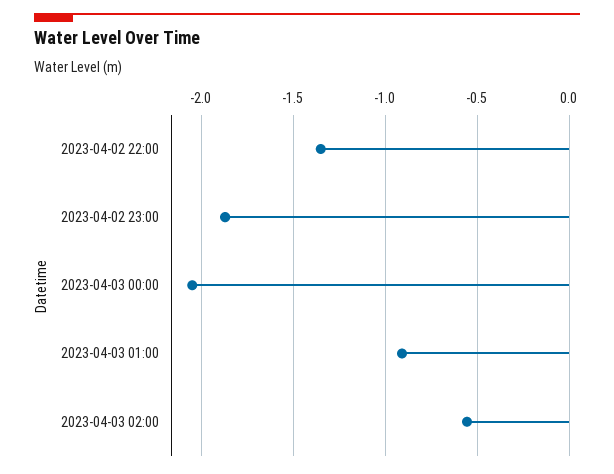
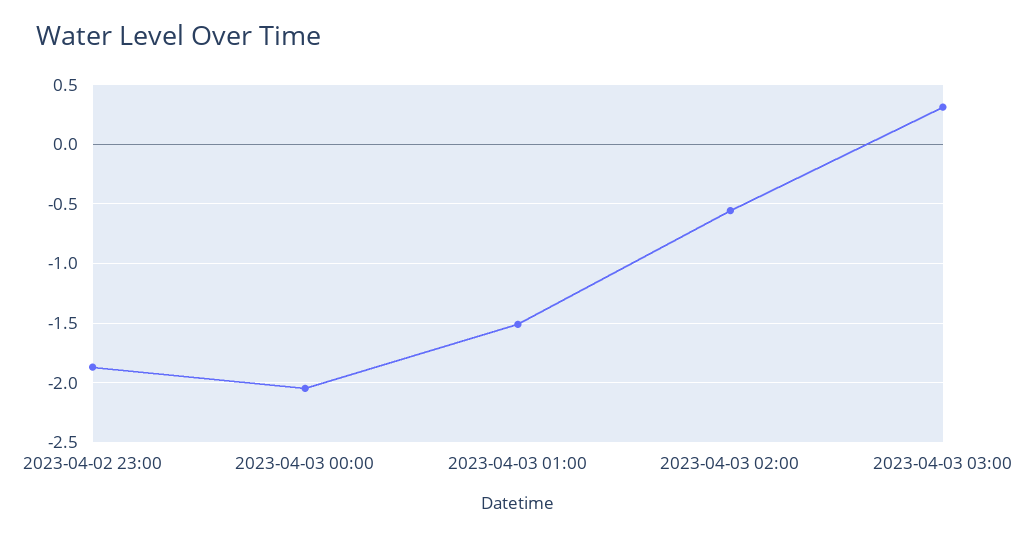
2023-04-02 22:00: -1.35 -> none
2023-04-03 01:00: -0.9 -> -1.5
2023-04-03 03:00: none -> 0.3

